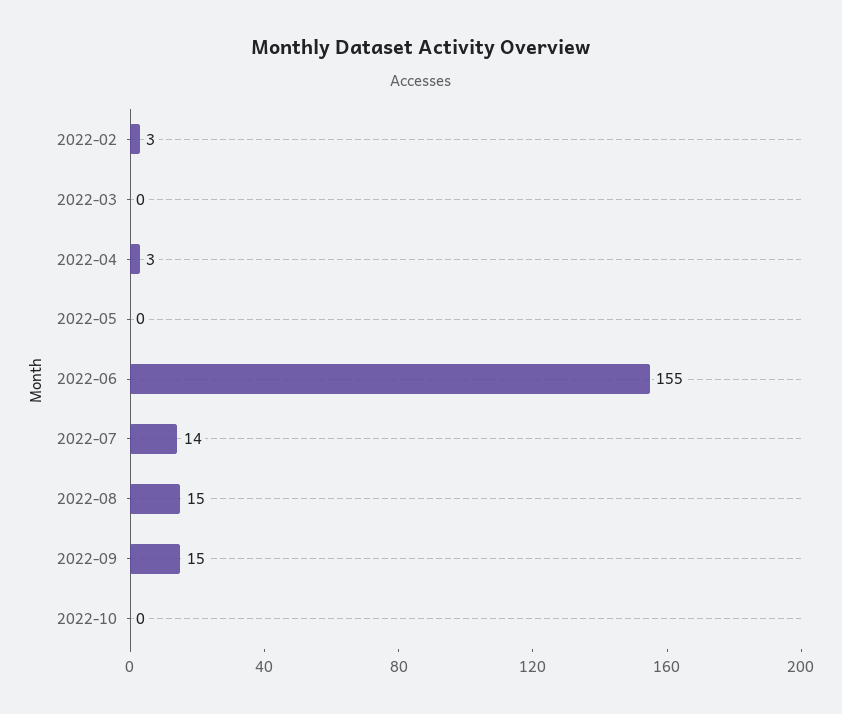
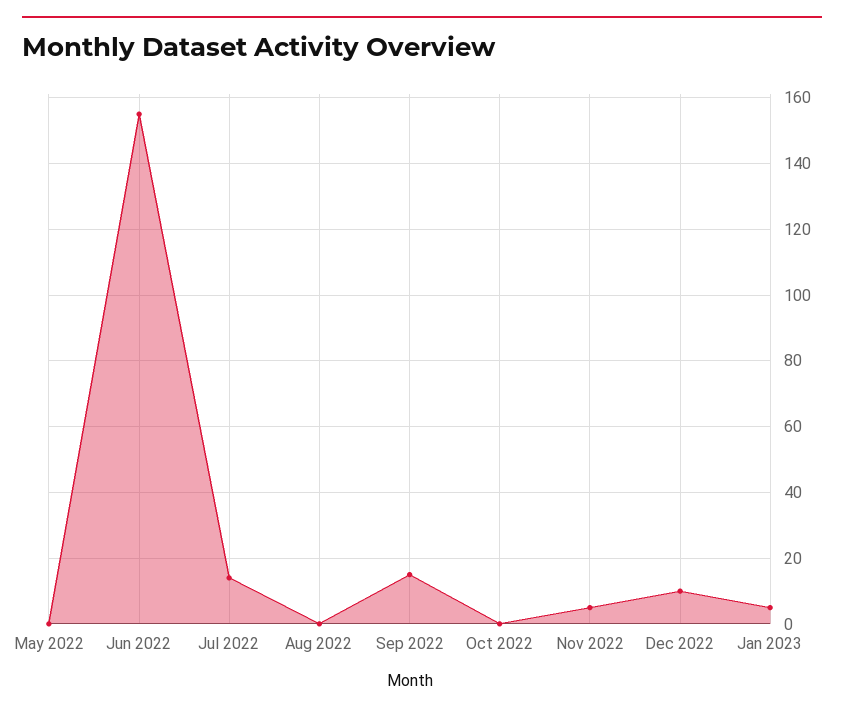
2022-02: 3 -> none
2022-03: 0 -> none
2022-04: 3 -> none
2022-08: 15 -> 0
Nov 2022: none -> 5
Dec 2022: none -> 10
Jan 2023: none -> 5

